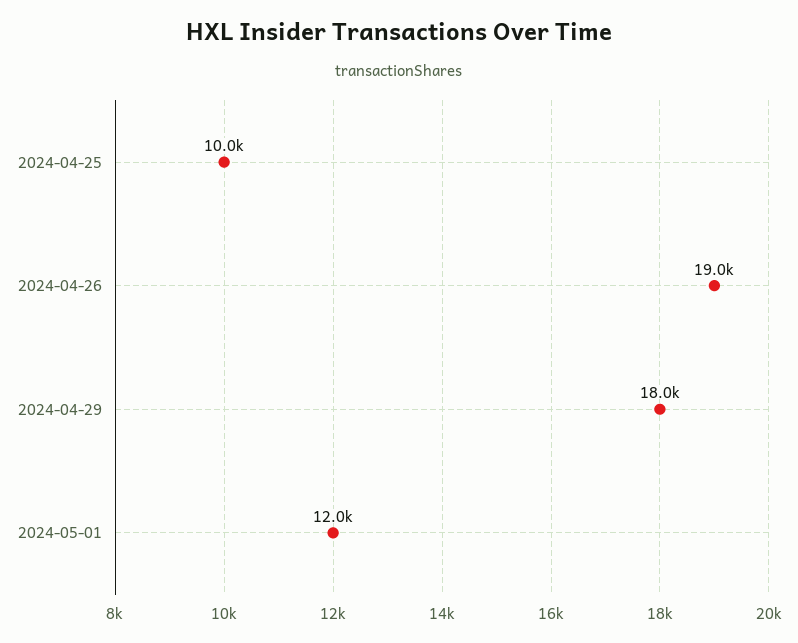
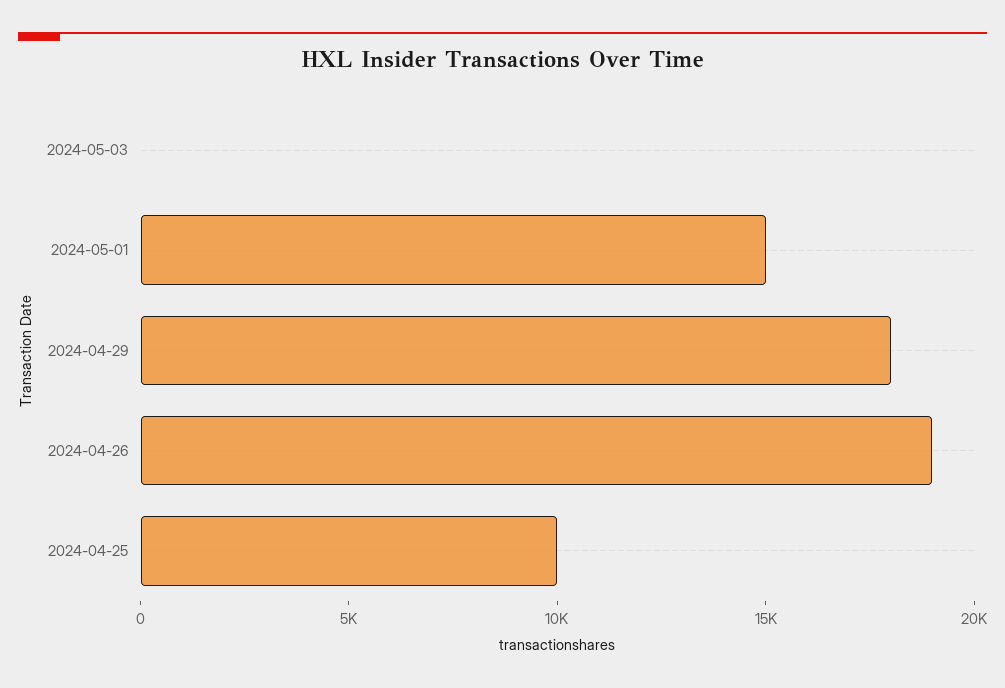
2024-05-01: 12000 -> 15000
2024-05-03: none -> 0

